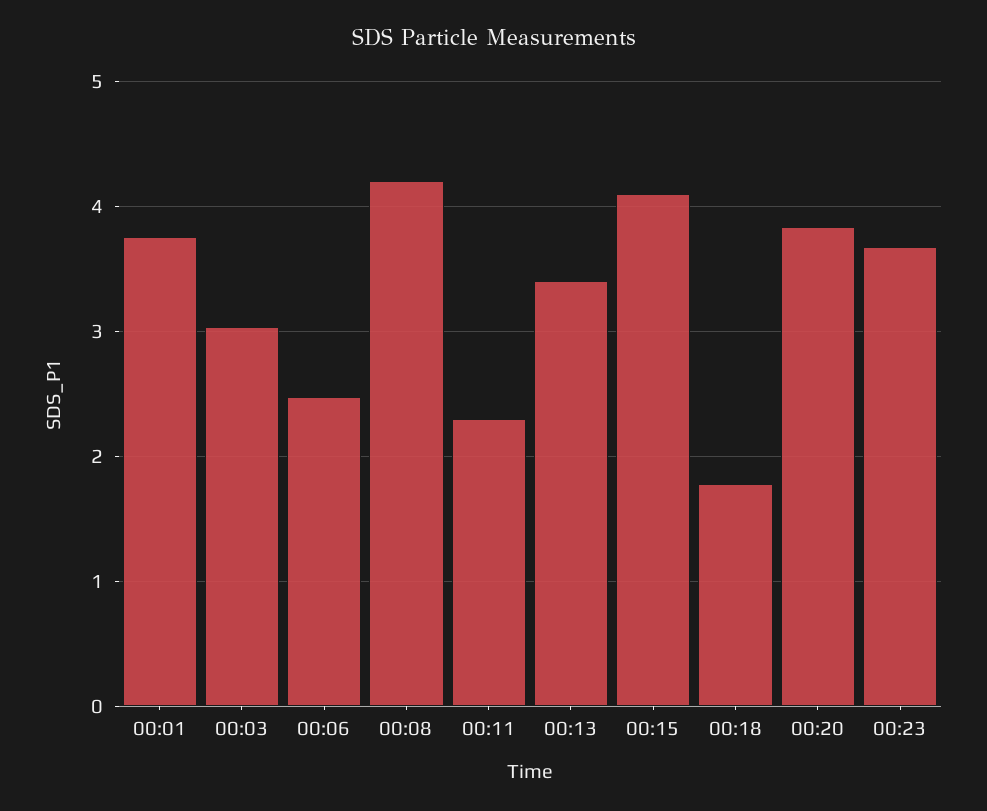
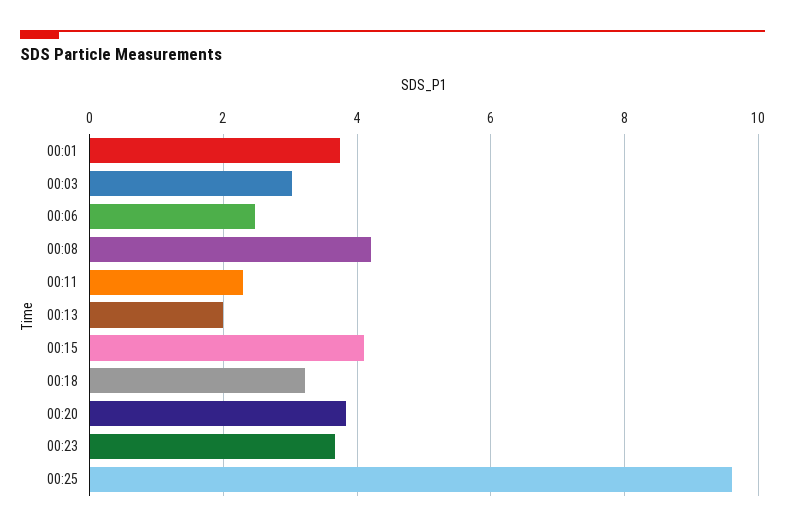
00:13: 3.4 -> 2
00:18: 1.8 -> 3.2
00:25: none -> 9.6

